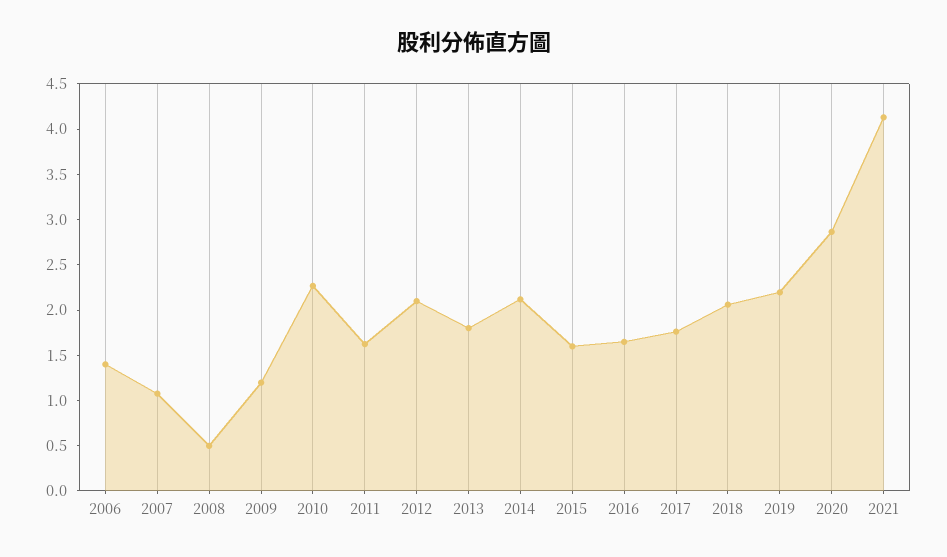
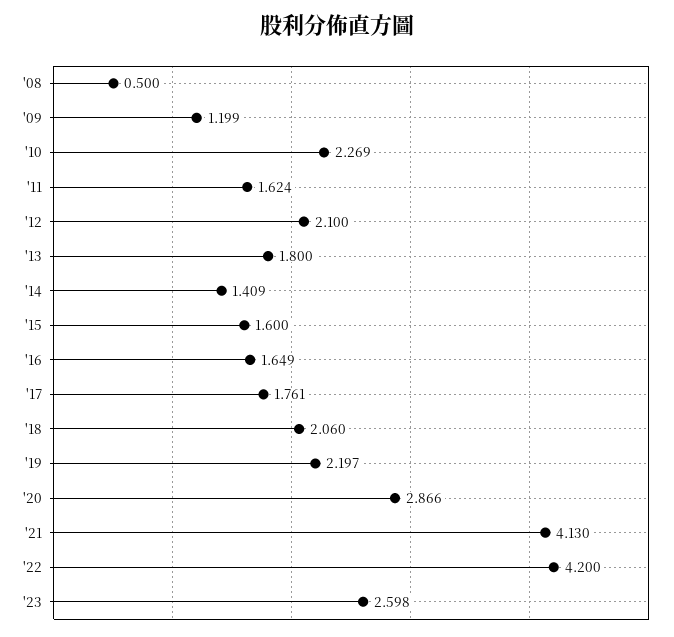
2006: 1.4 -> none
2007: 1.1 -> none
2014: 2.1 -> 1.409
'22: none -> 4.2
'23: none -> 2.598

